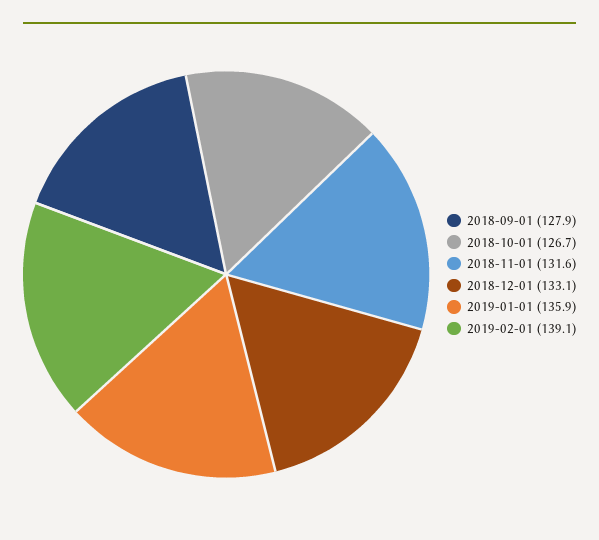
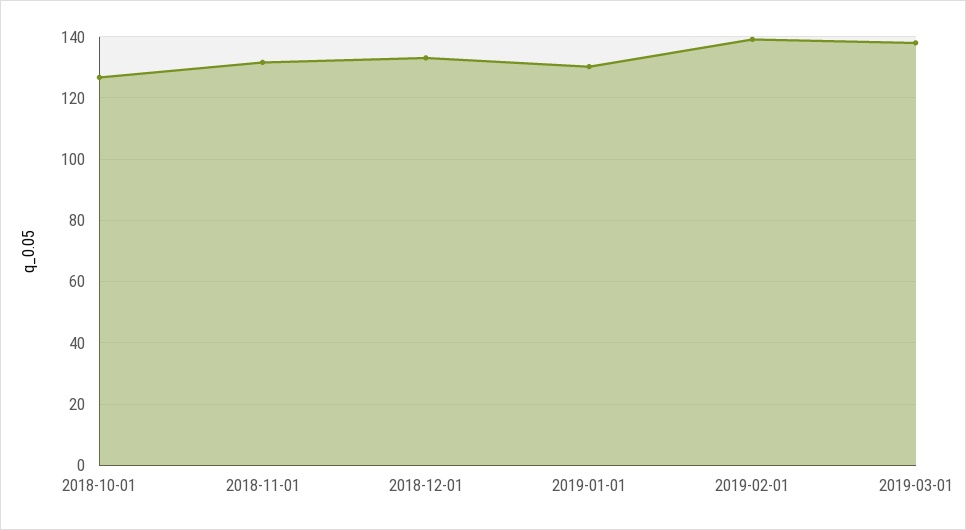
2018-09-01: 127.9 -> none
2019-01-01: 135.9 -> 130
2019-03-01: none -> 138

